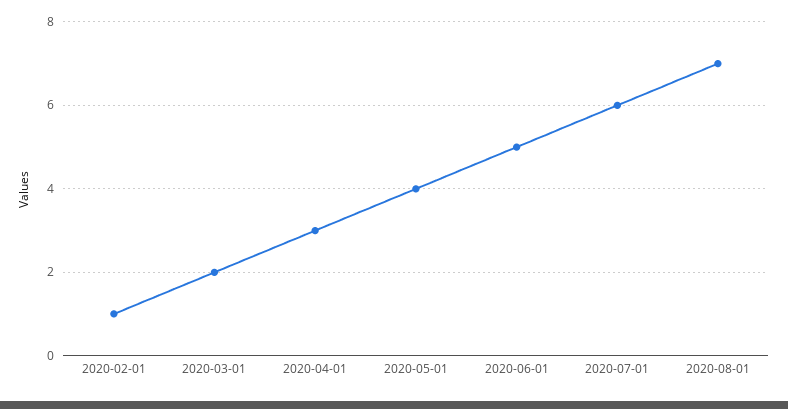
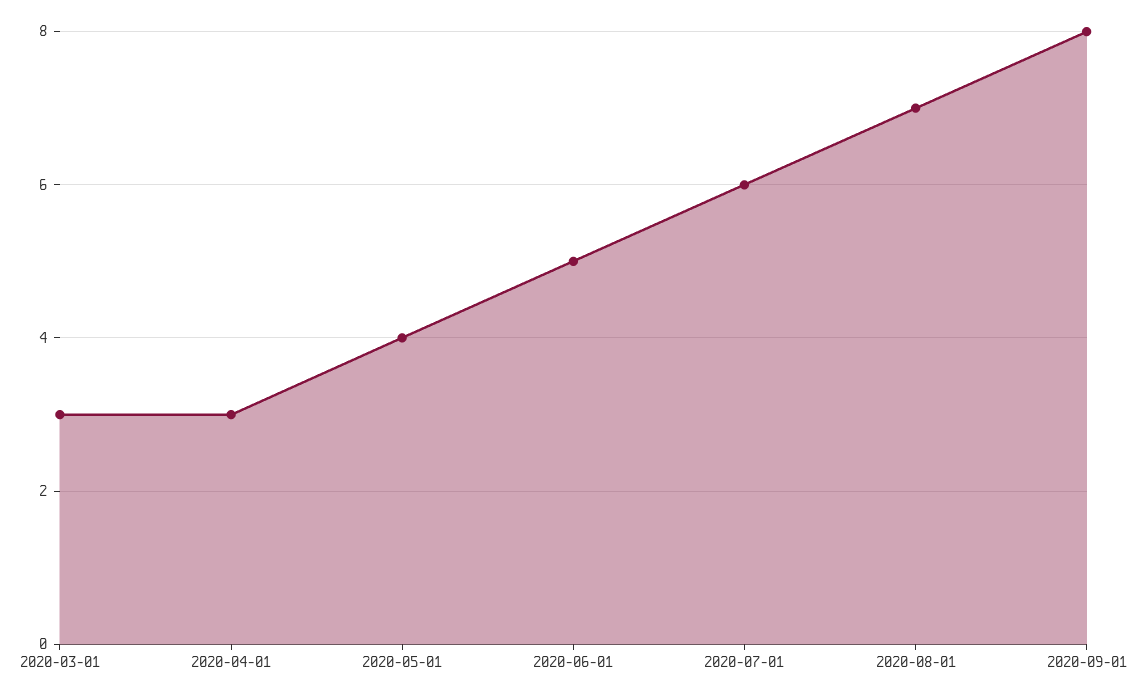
2020-02-01: 1 -> none
2020-03-01: 2 -> 3
2020-09-01: none -> 8

